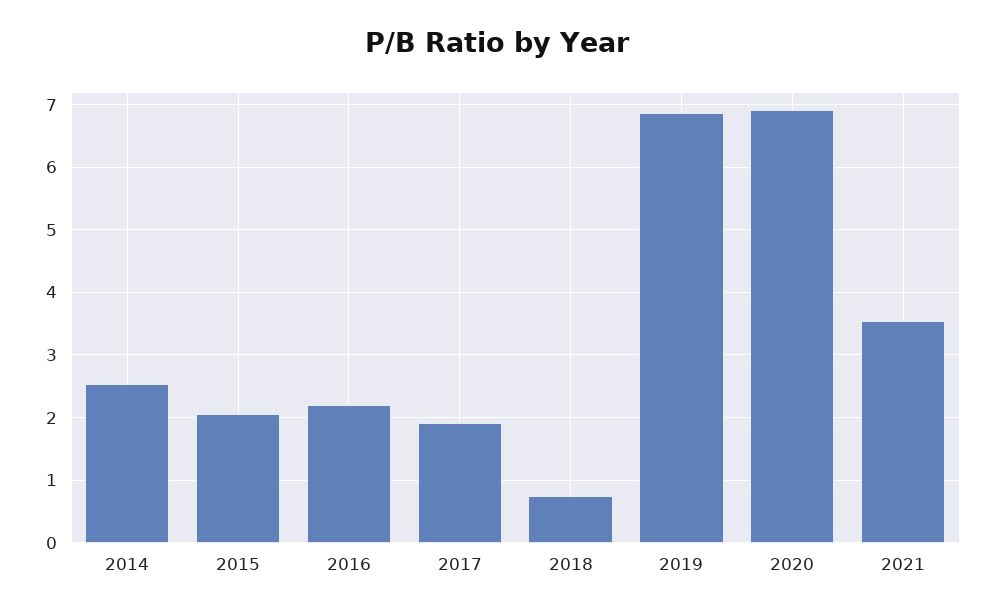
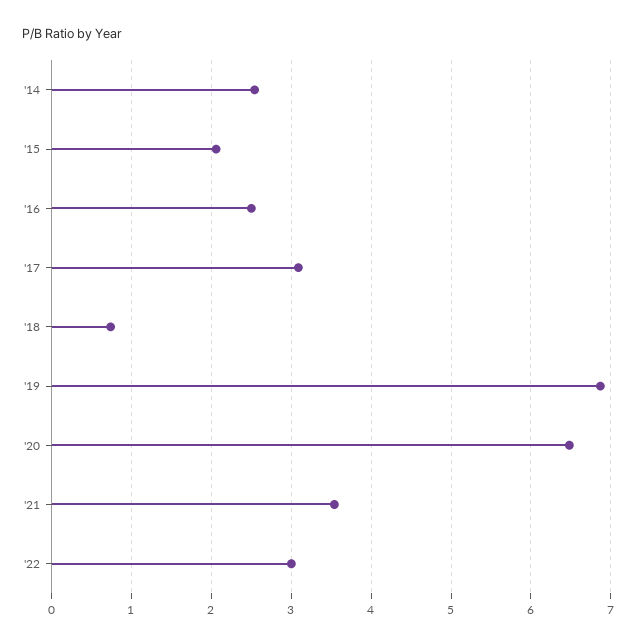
2016: 2.2 -> 2.5
2017: 1.9 -> 3.1
2020: 6.9 -> 6.5
'22: none -> 3

